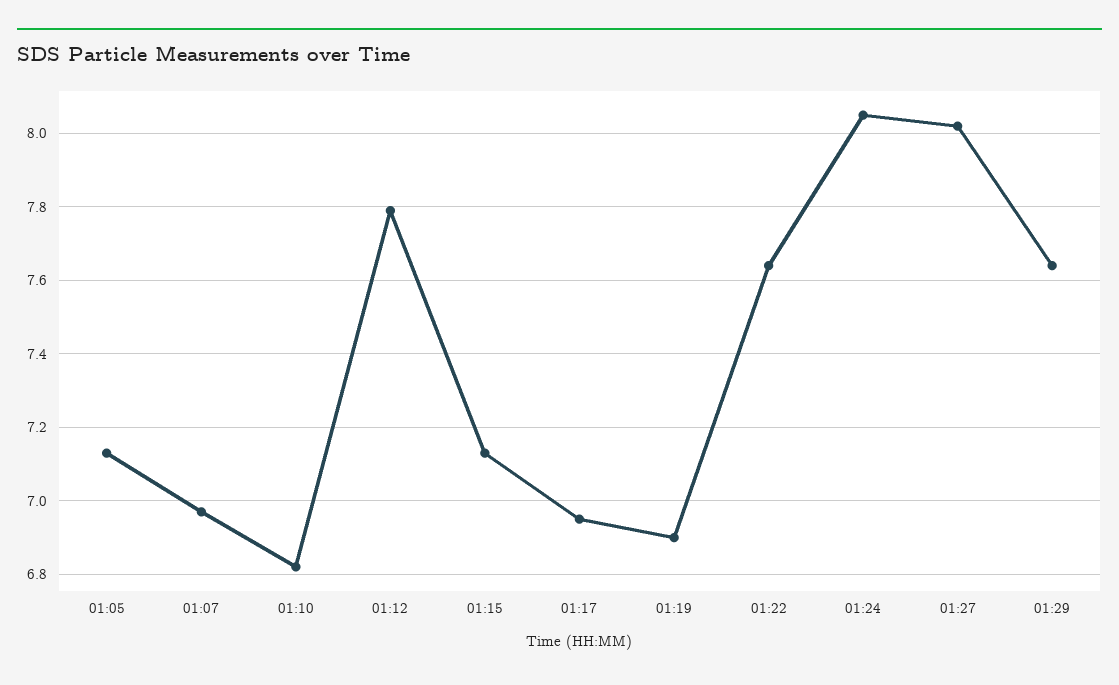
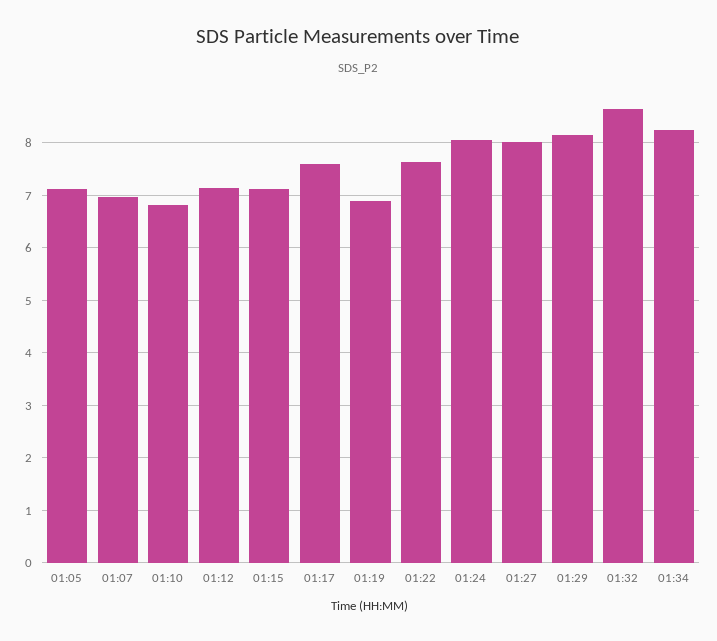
01:12: 7.8 -> 7.2
01:17: 6.95 -> 7.6
01:29: 7.65 -> 8.2
01:32: none -> 8.6
01:34: none -> 8.2

